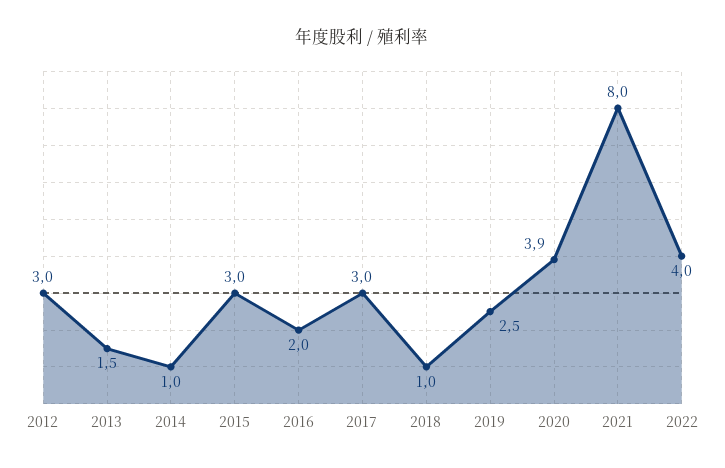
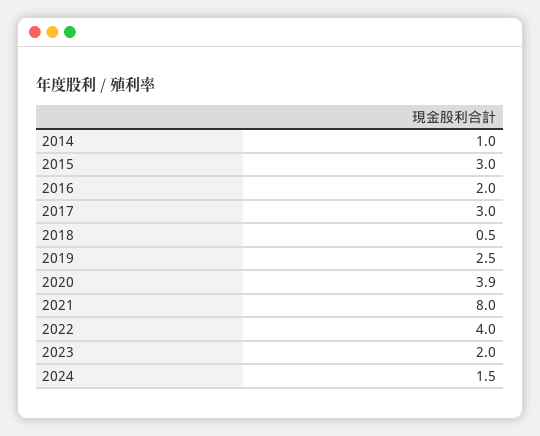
2012: 3 -> none
2013: 1.5 -> none
2018: 1 -> 0.5
2023: none -> 2
2024: none -> 1.5

